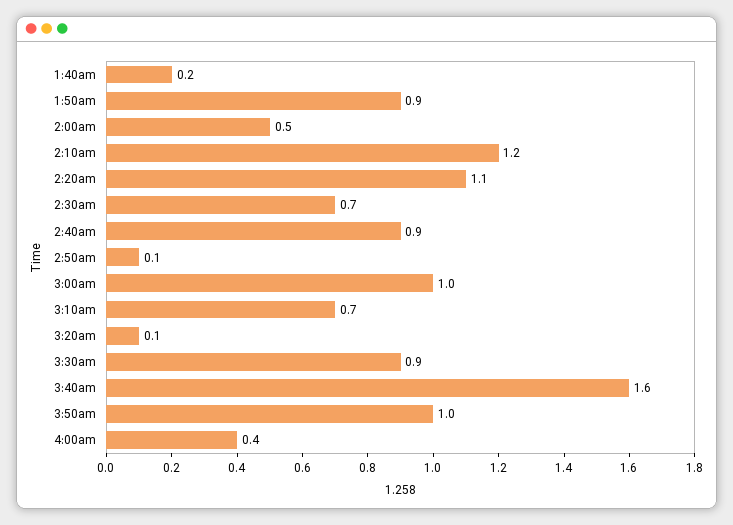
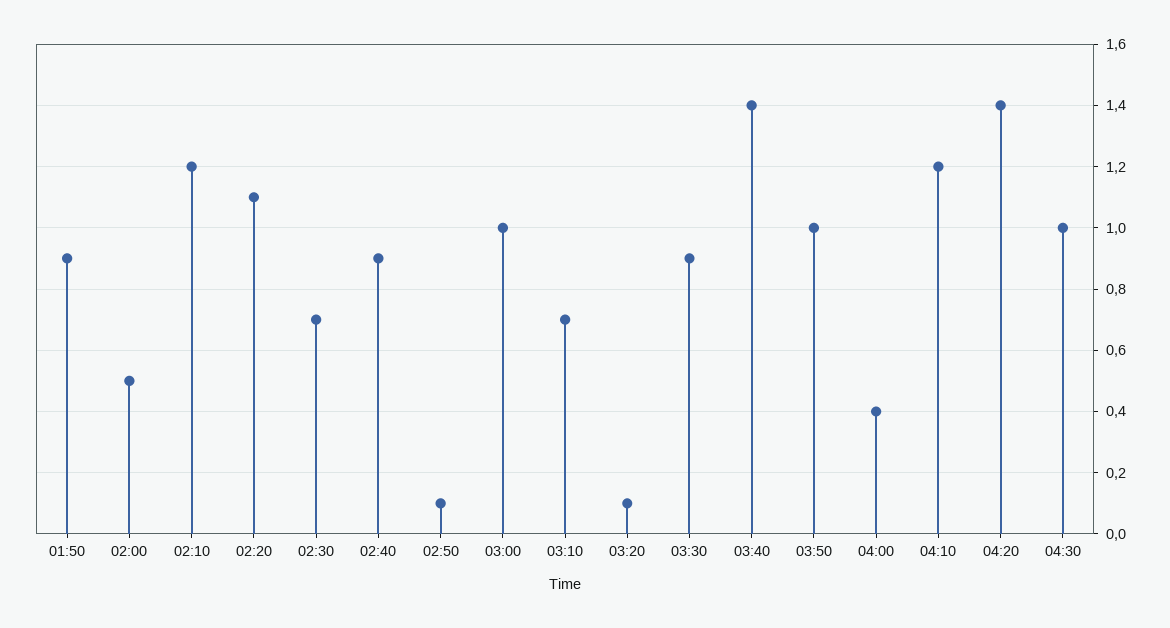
1:40am: 0.2 -> none
3:40am: 1.6 -> 1.4
04:10: none -> 1.2
04:20: none -> 1.4
04:30: none -> 1

